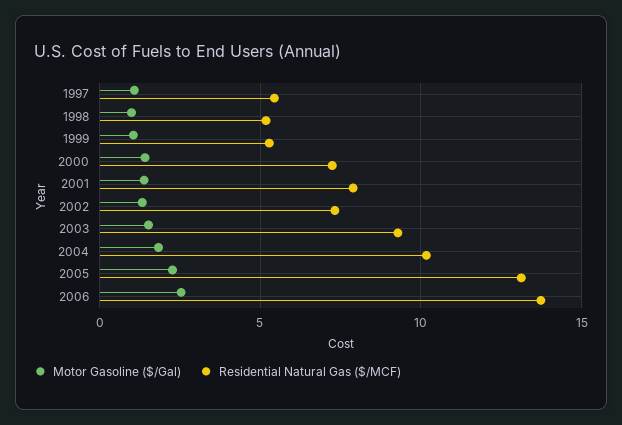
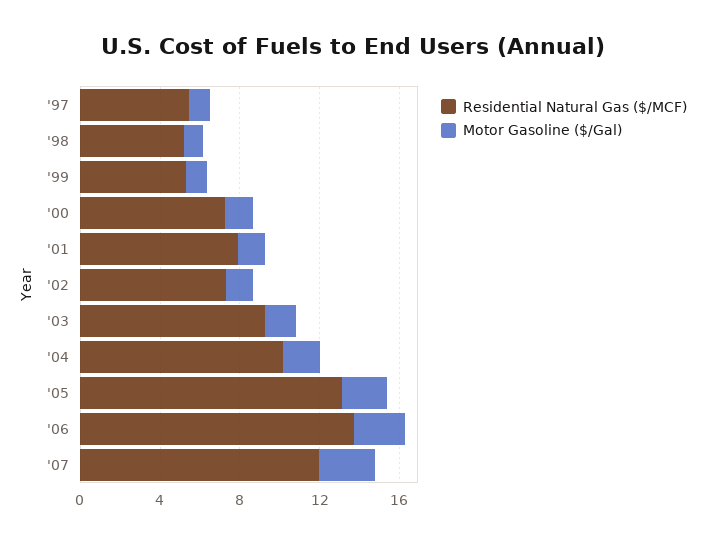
Residential Natural Gas ($/MCF), '07: none -> 12
Motor Gasoline ($/Gal), '07: none -> 3

